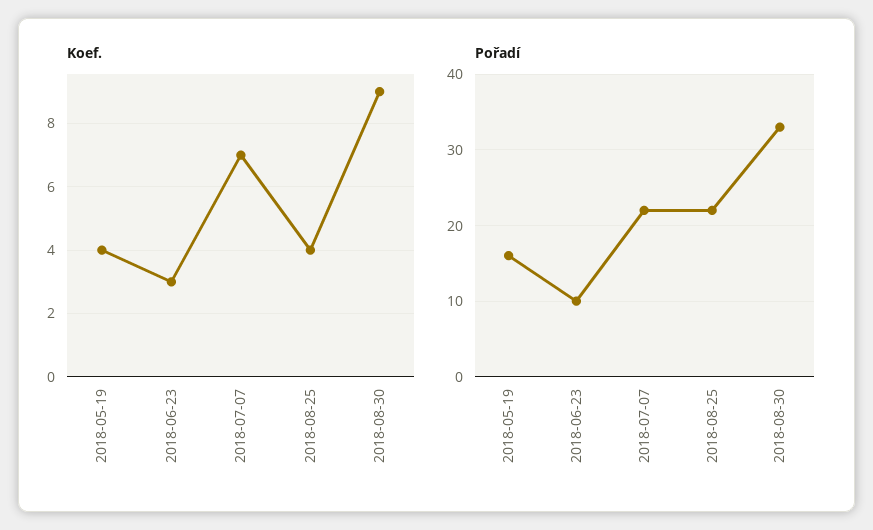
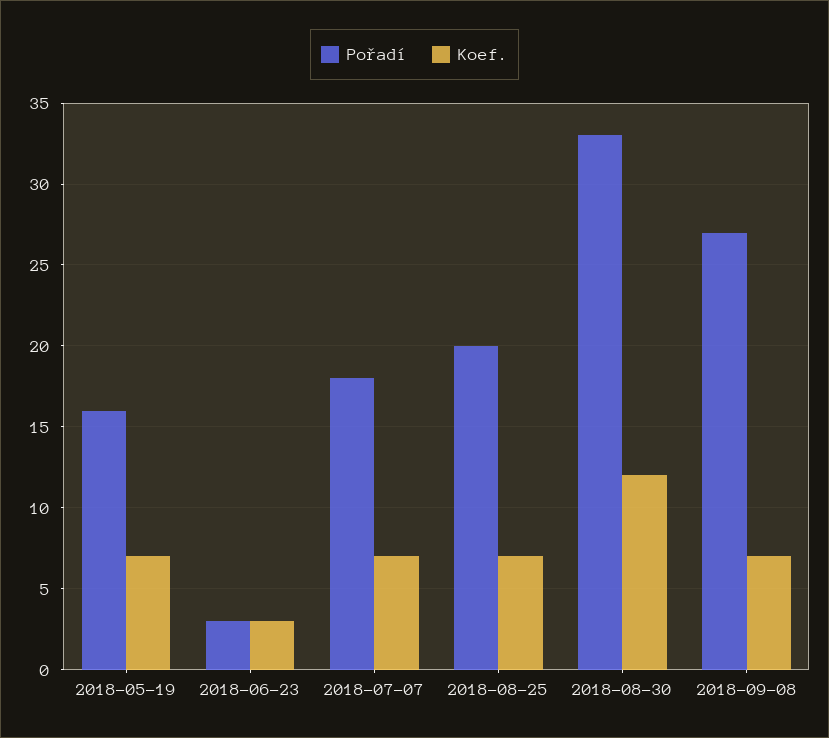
Koef., 2018-05-19: 4 -> 7
Koef., 2018-08-25: 4 -> 7
Koef., 2018-08-30: 9 -> 12
Pořadí, 2018-06-23: 10 -> 3
Pořadí, 2018-07-07: 22 -> 18
Pořadí, 2018-08-25: 22 -> 20
Pořadí, 2018-09-08: none -> 27
Koef., 2018-09-08: none -> 7

